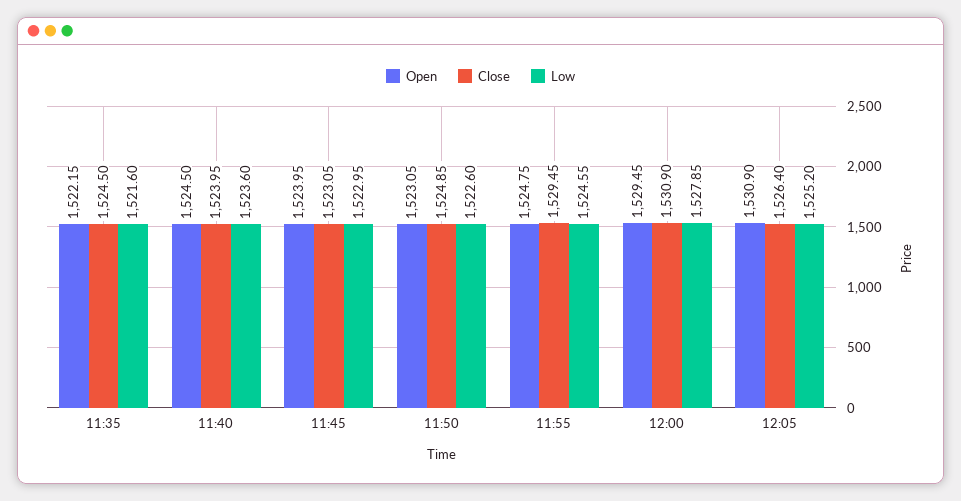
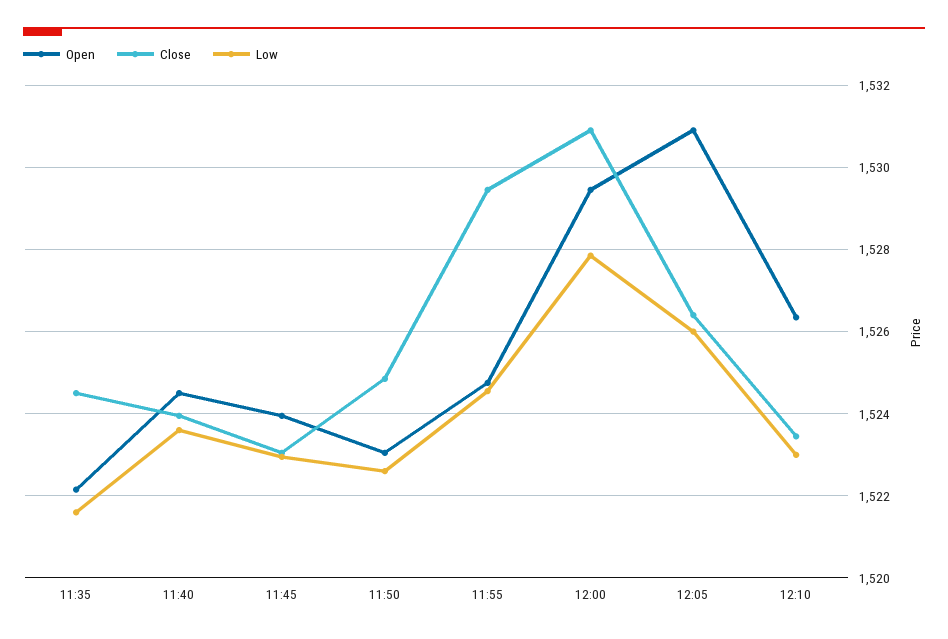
Low, 12:05: 1525.2 -> 1526
Open, 12:10: none -> 1526.4
Close, 12:10: none -> 1523.4
Low, 12:10: none -> 1523

